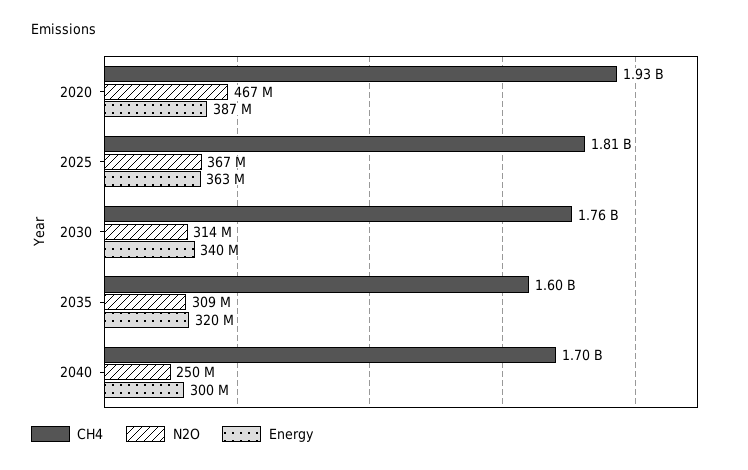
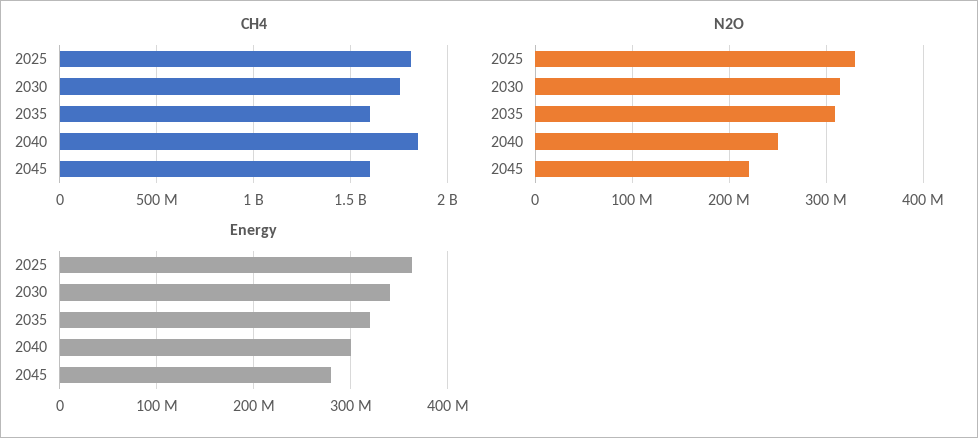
CH4, 2020: 1930000000 -> none
N2O, 2020: 467000000 -> none
Energy, 2020: 387000000 -> none
N2O, 2025: 367000000 -> 330000000
CH4, 2040: 1700000000 -> 1850000000
CH4, 2045: none -> 1600000000
N2O, 2045: none -> 220000000
Energy, 2045: none -> 280000000

